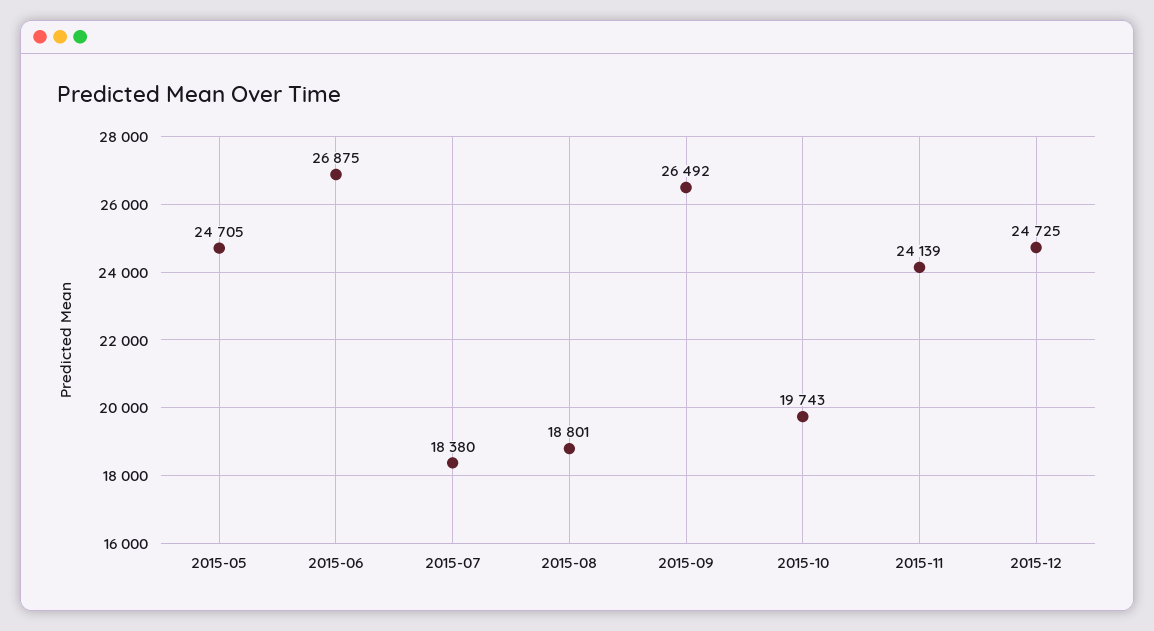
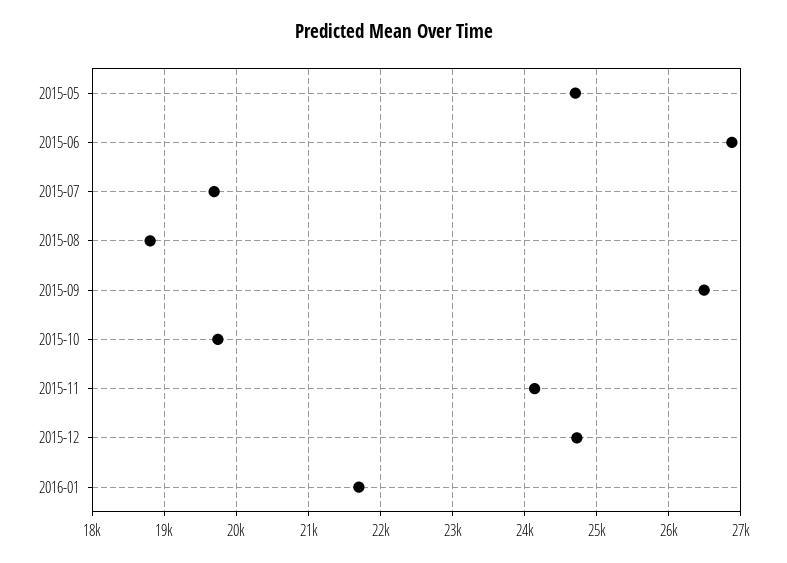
2015-07: 18380 -> 19700
2016-01: none -> 21700

